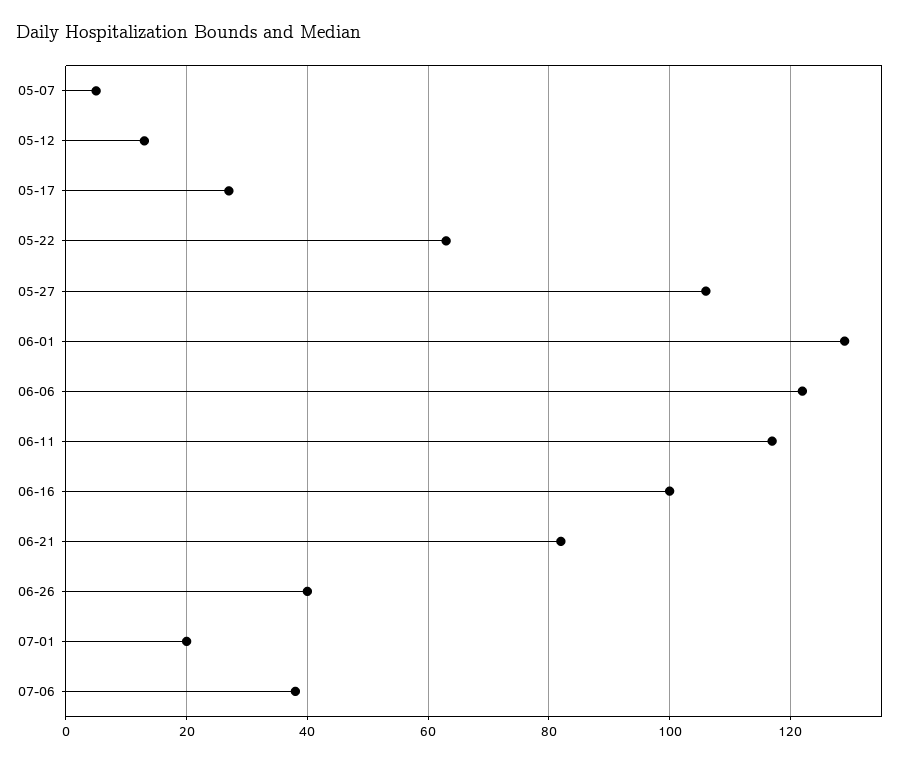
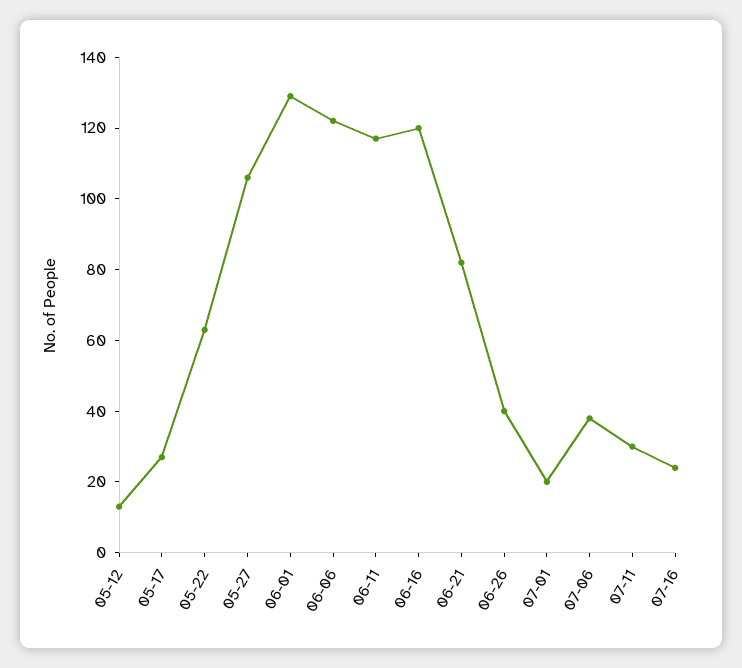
05-07: 5 -> none
06-16: 100 -> 120
07-11: none -> 30
07-16: none -> 25

